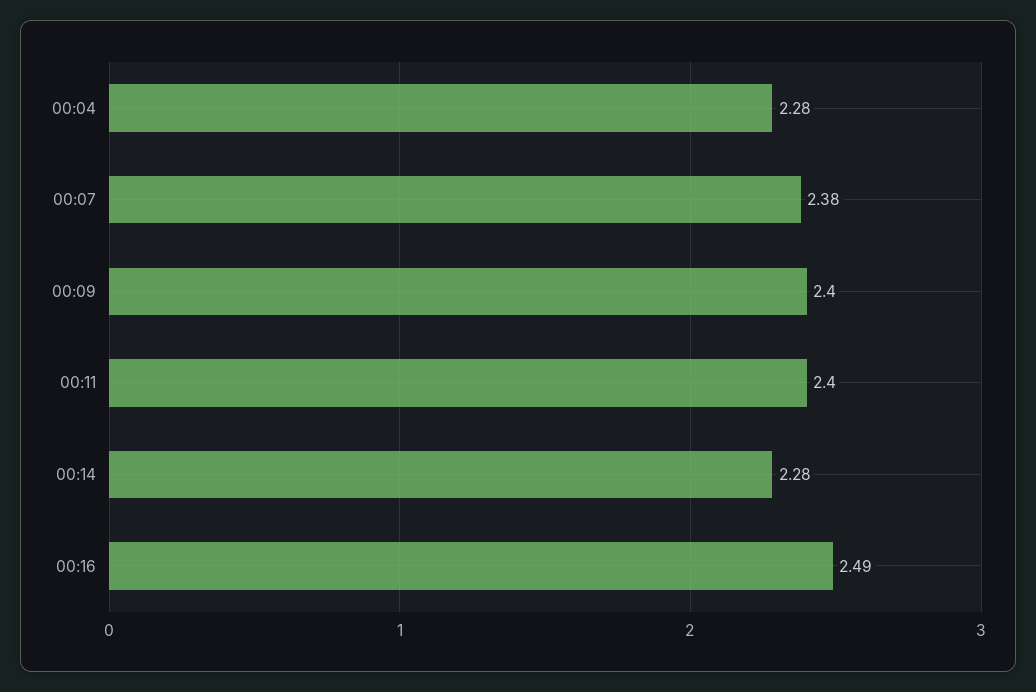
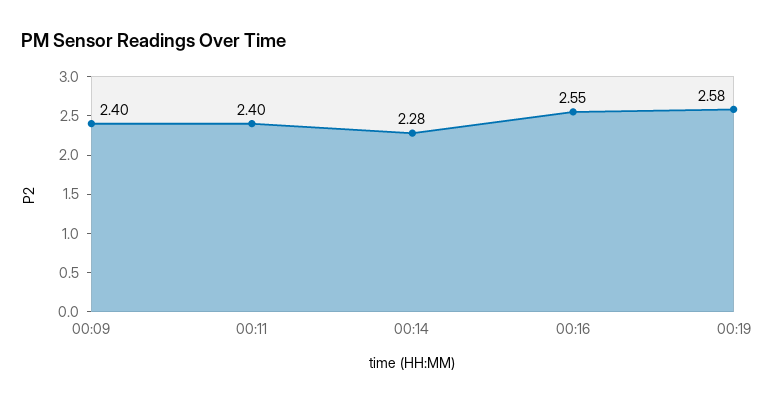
00:04: 2.28 -> none
00:07: 2.38 -> none
00:16: 2.49 -> 2.55
00:19: none -> 2.58

